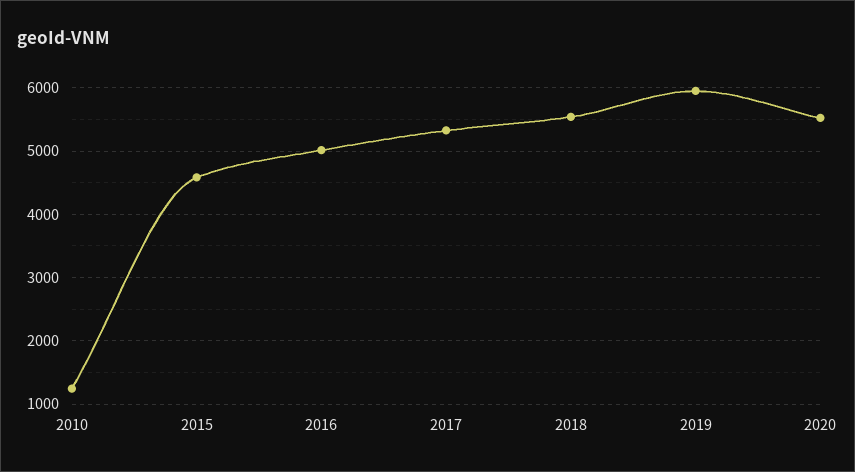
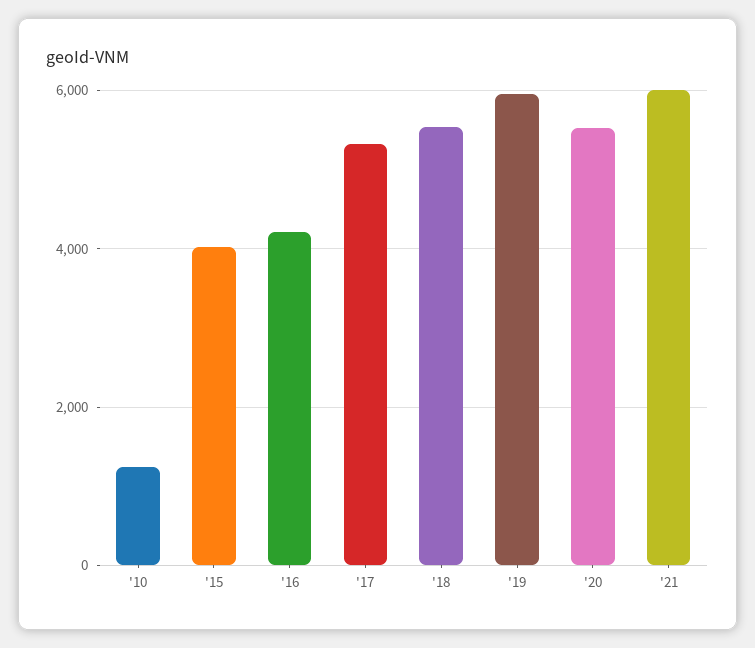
2015: 4600 -> 4000
2016: 5000 -> 4200
'21: none -> 6000

